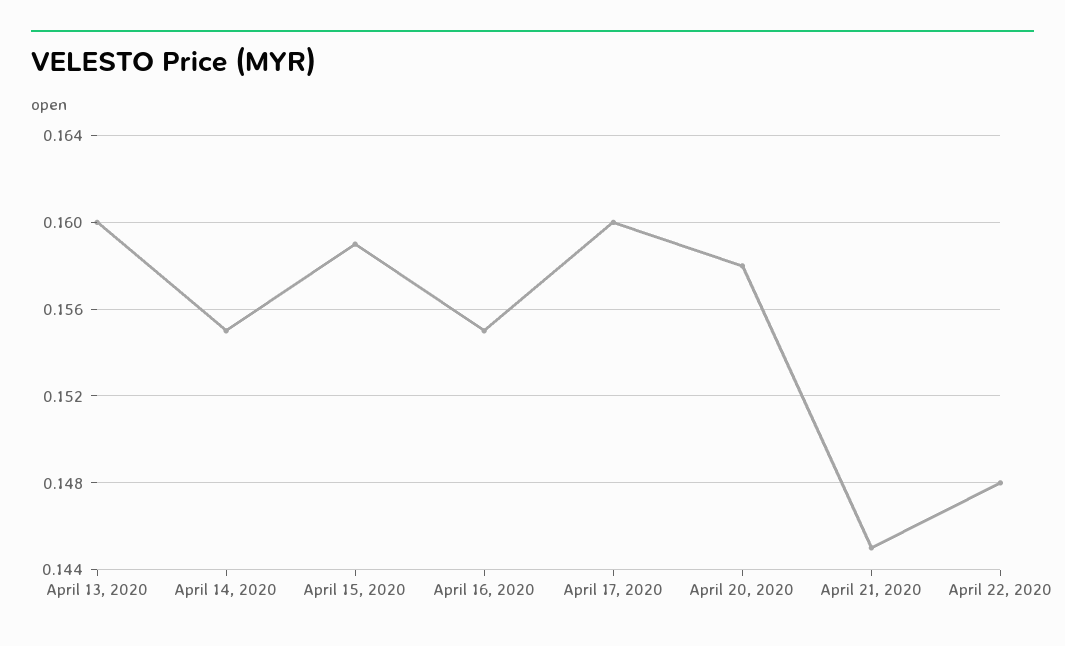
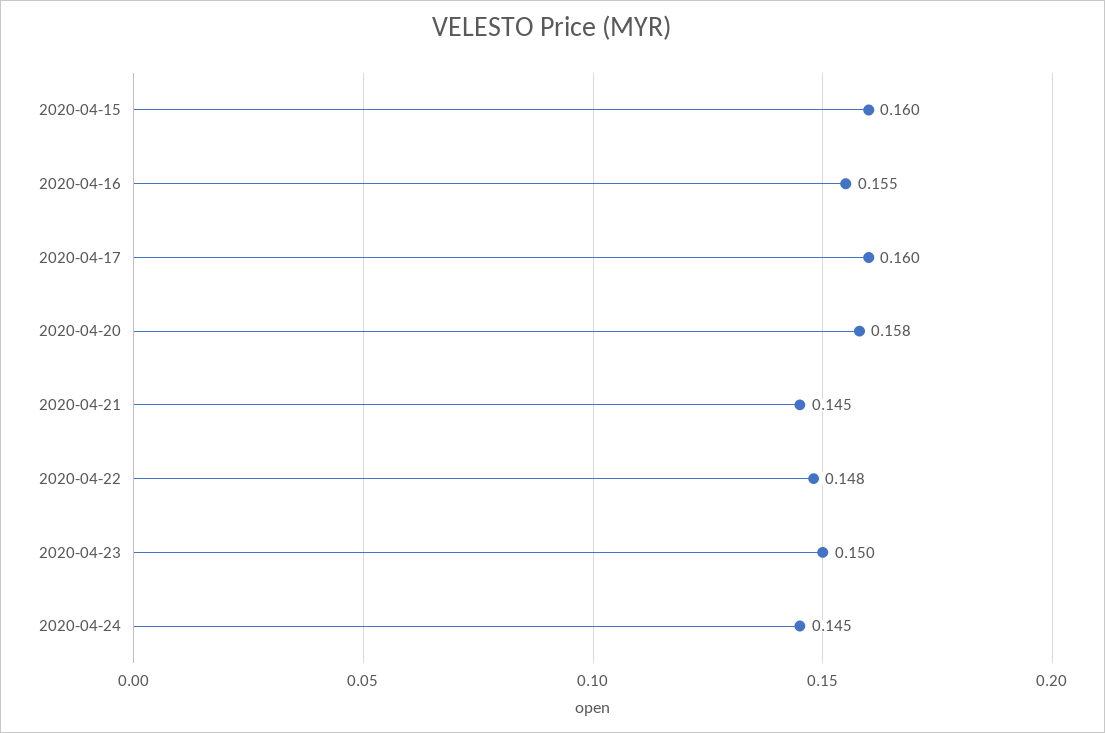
April 13, 2020: 0.16 -> none
April 14, 2020: 0.155 -> none
April 15, 2020: 0.159 -> 0.16
2020-04-23: none -> 0.15
2020-04-24: none -> 0.145

